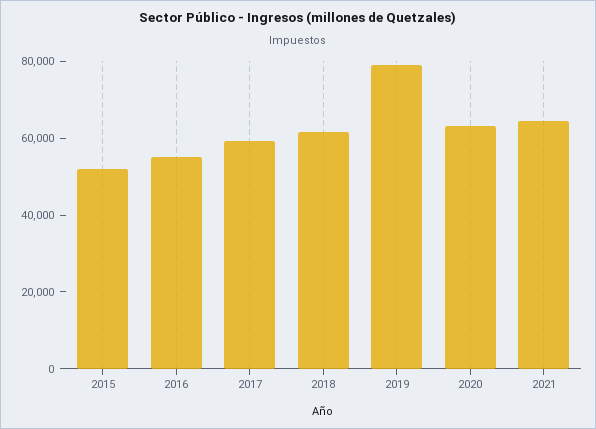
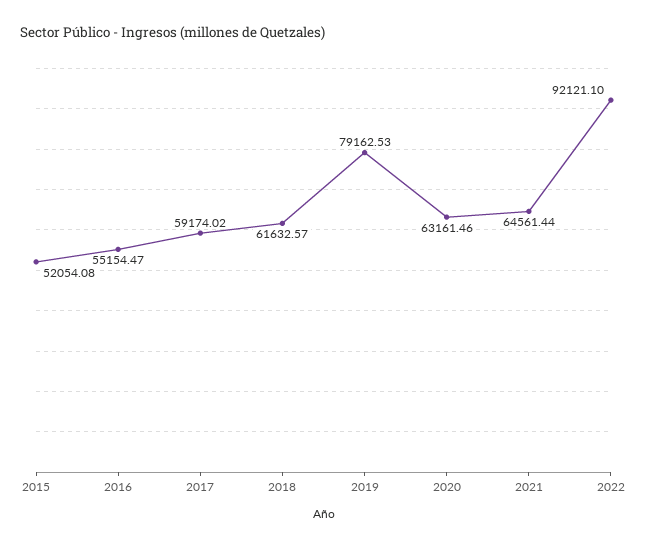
2022: none -> 92121.1

